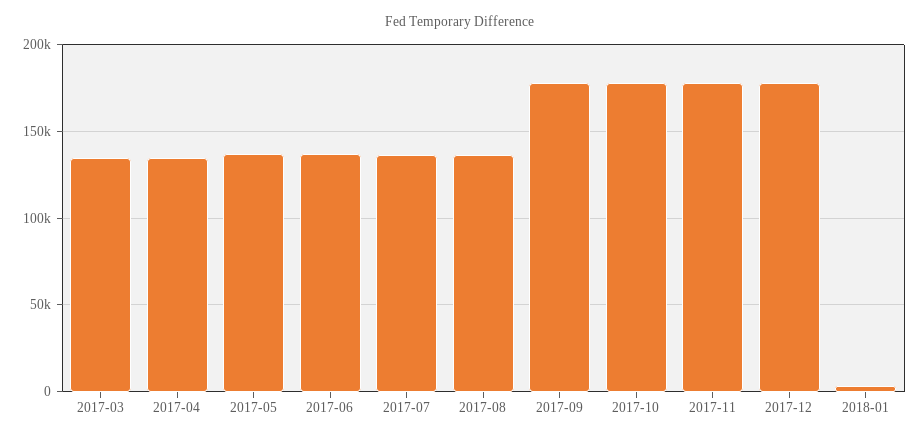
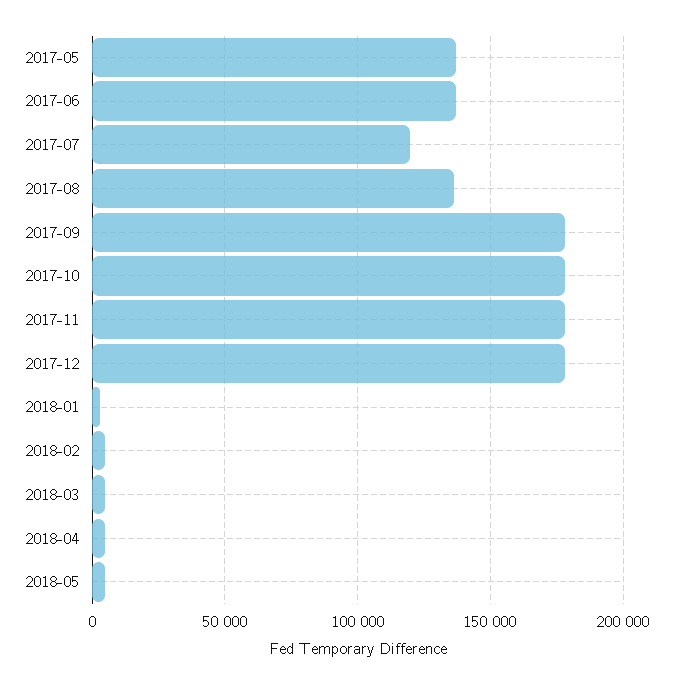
2017-03: 135000 -> none
2017-04: 135000 -> none
2017-07: 135000 -> 120000
2018-02: none -> 5000
2018-03: none -> 5000
2018-04: none -> 5000
2018-05: none -> 5000

